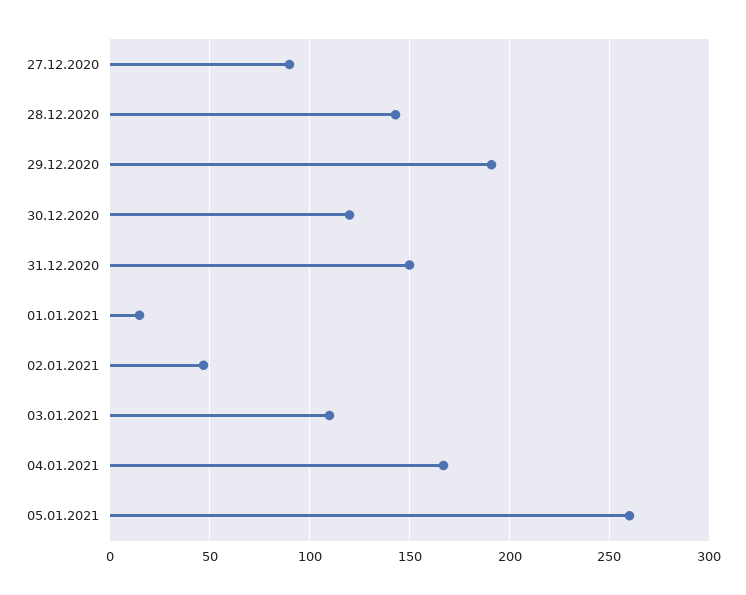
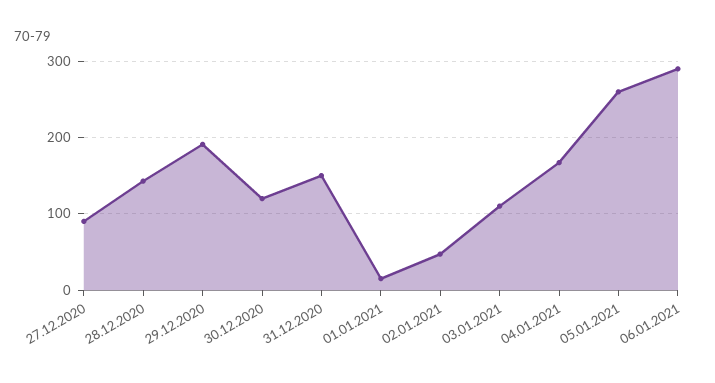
06.01.2021: none -> 290

